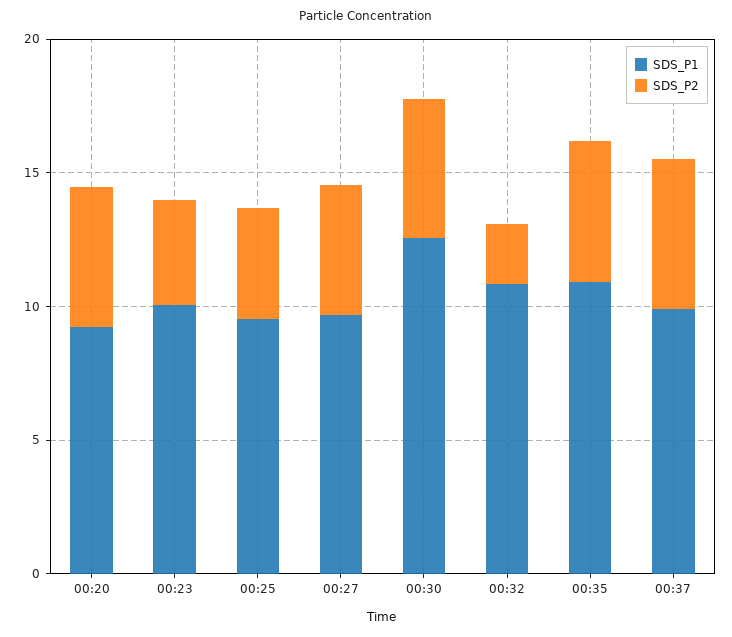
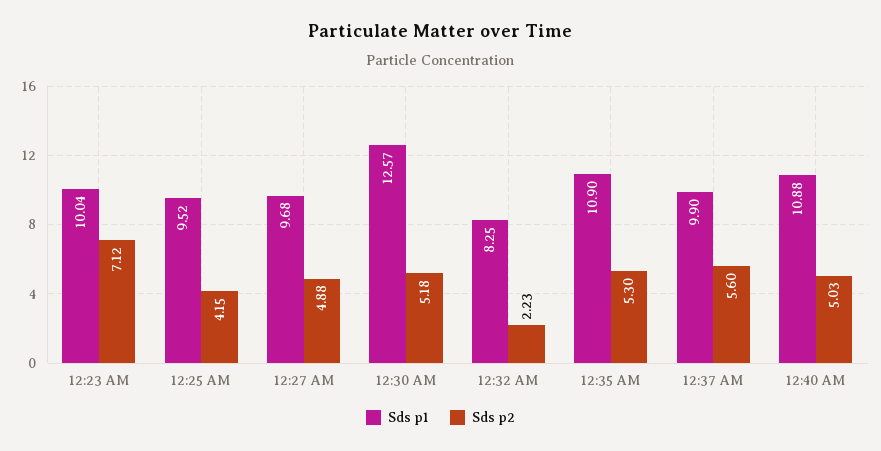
SDS_P1, 00:20: 9 -> none
SDS_P2, 00:20: 5 -> none
SDS_P2, 00:23: 4 -> 7.12
SDS_P1, 00:32: 11 -> 8.25
SDS_P1, 12:40 AM: none -> 10.88
SDS_P2, 12:40 AM: none -> 5.03

